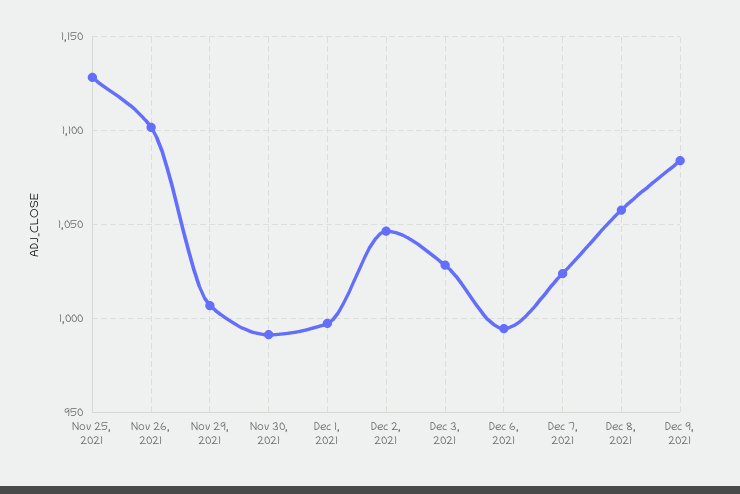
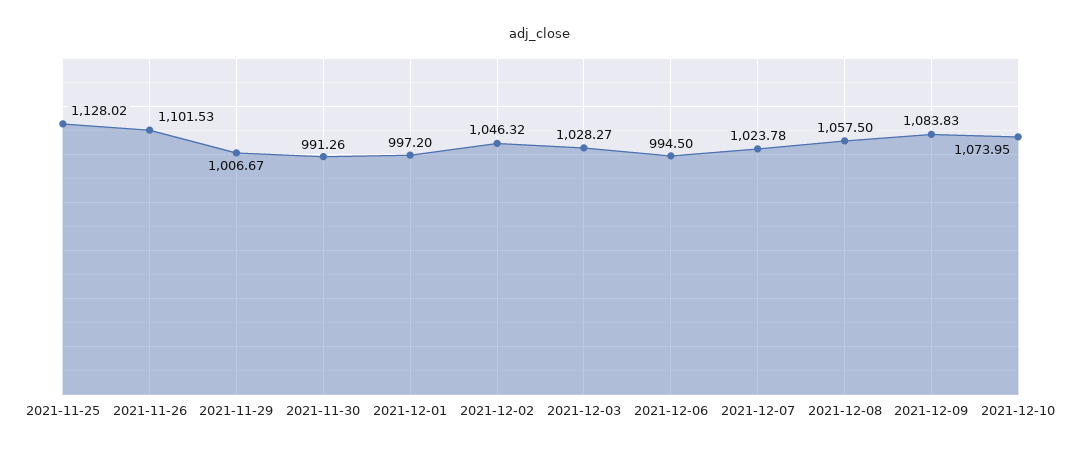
2021-12-10: none -> 1073.95

